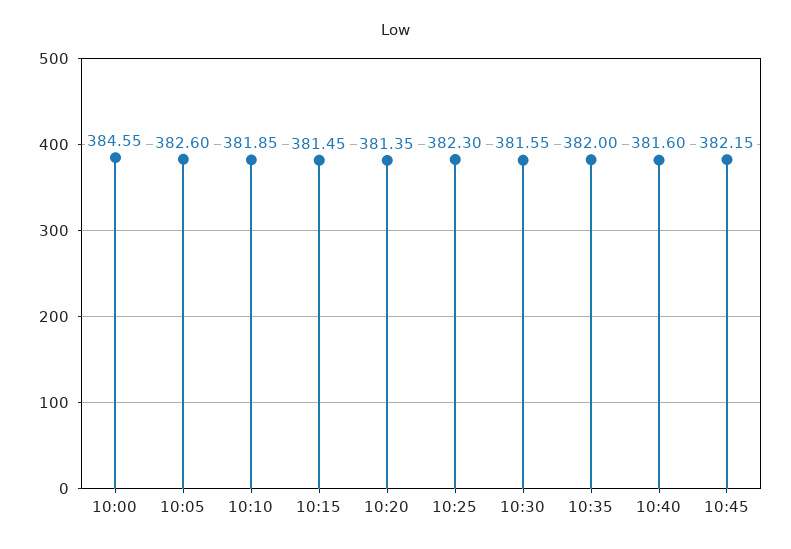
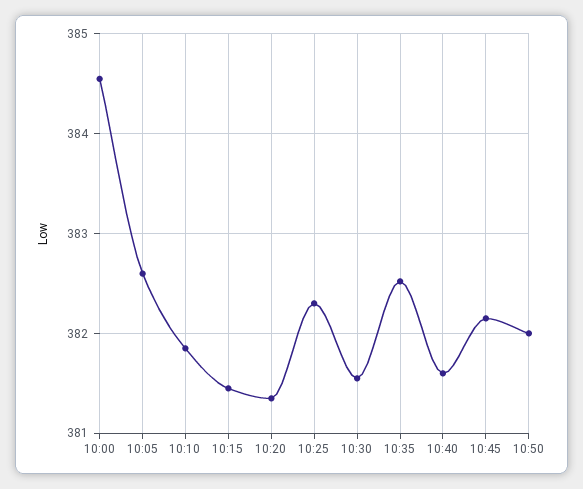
10:35: 382 -> 382.5
10:50: none -> 382

